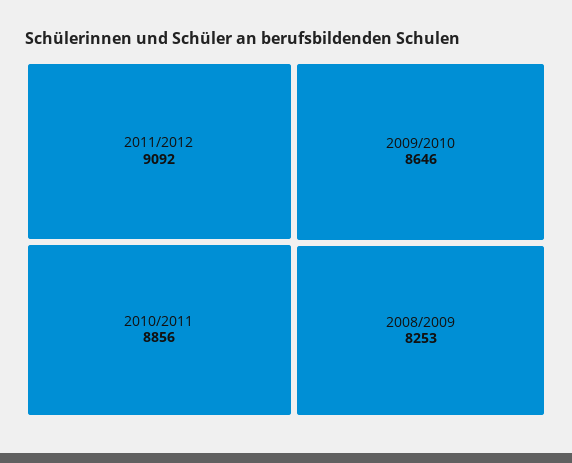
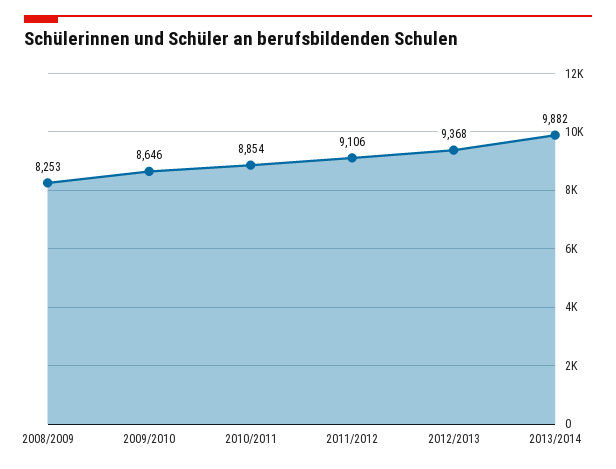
2011/2012: 9092 -> 9106
2010/2011: 8856 -> 8854
2012/2013: none -> 9368
2013/2014: none -> 9882

